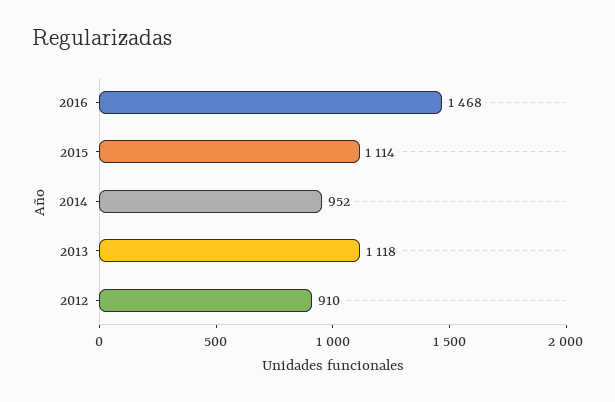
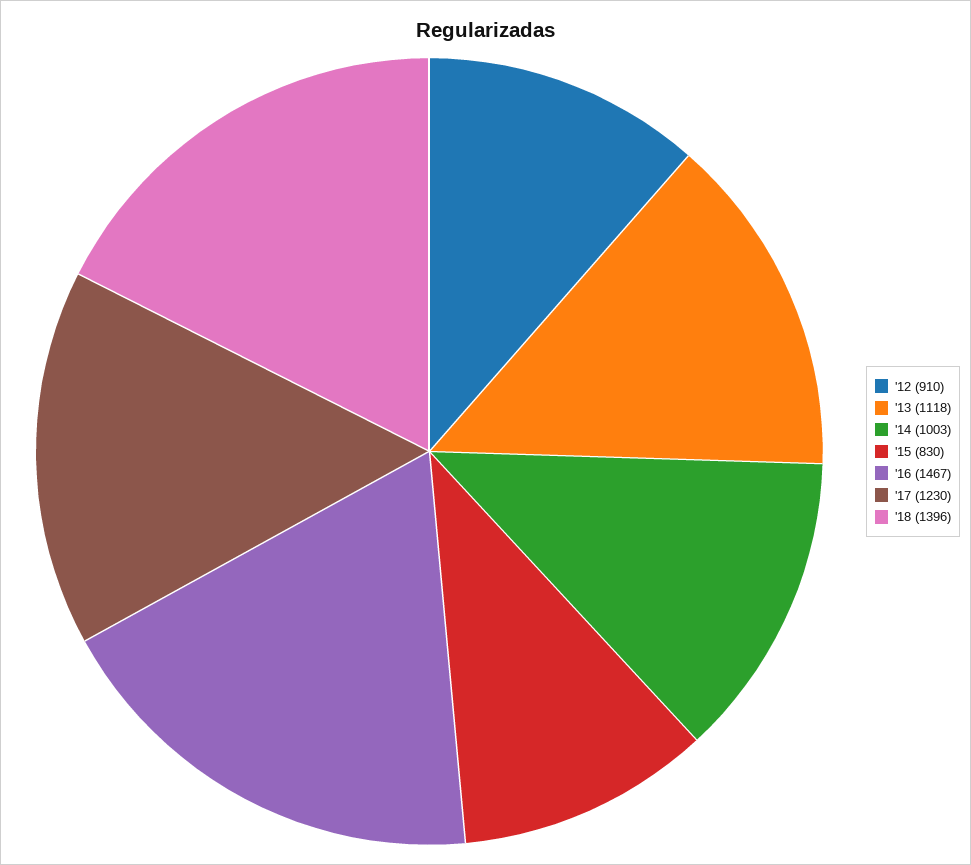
2016: 1468 -> 1467
2015: 1114 -> 830
2014: 952 -> 1003
'17: none -> 1230
'18: none -> 1396

